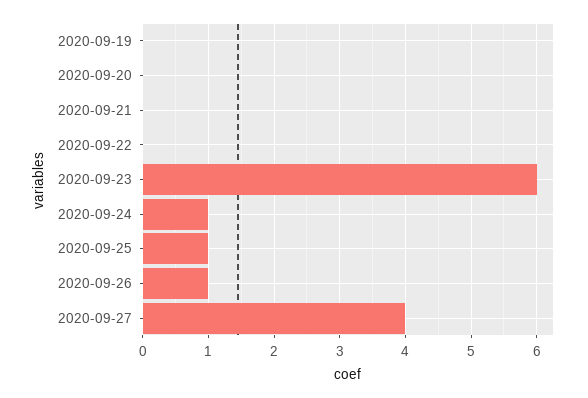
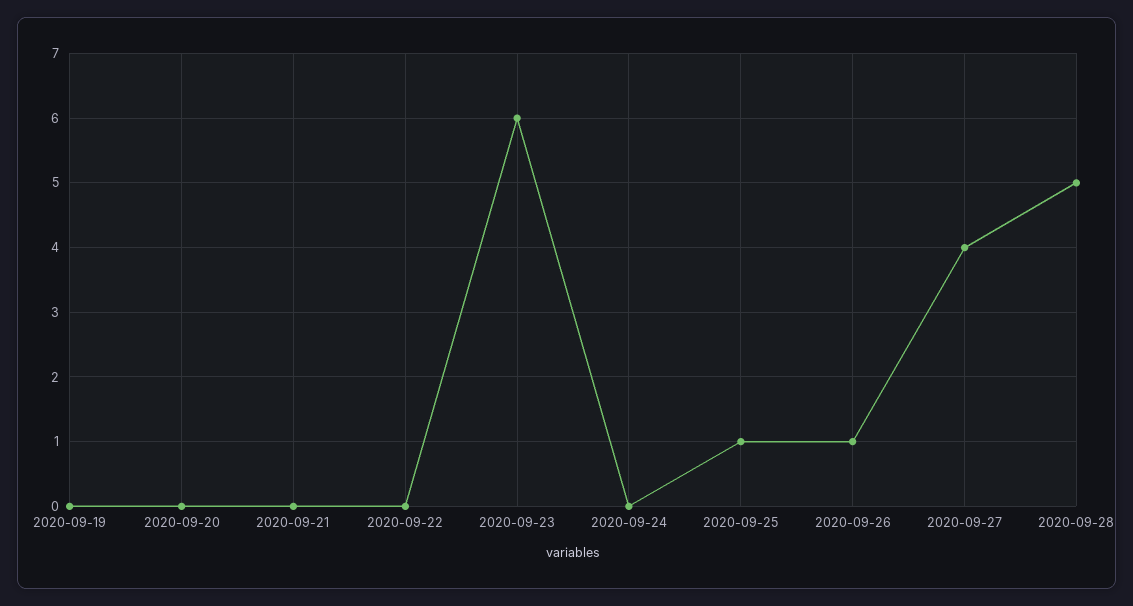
2020-09-24: 1 -> 0
2020-09-28: none -> 5

